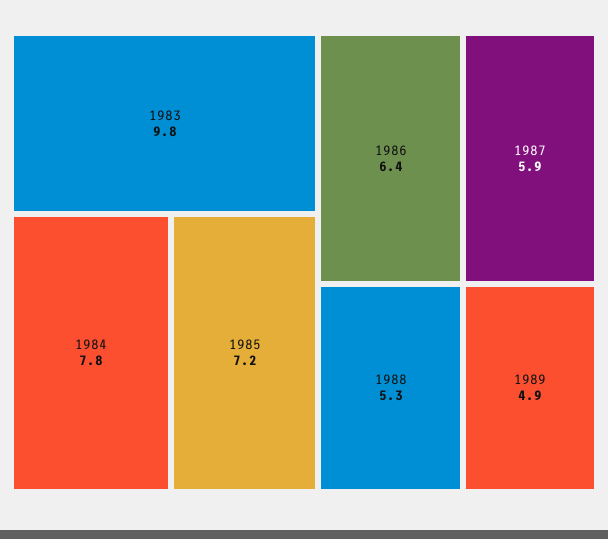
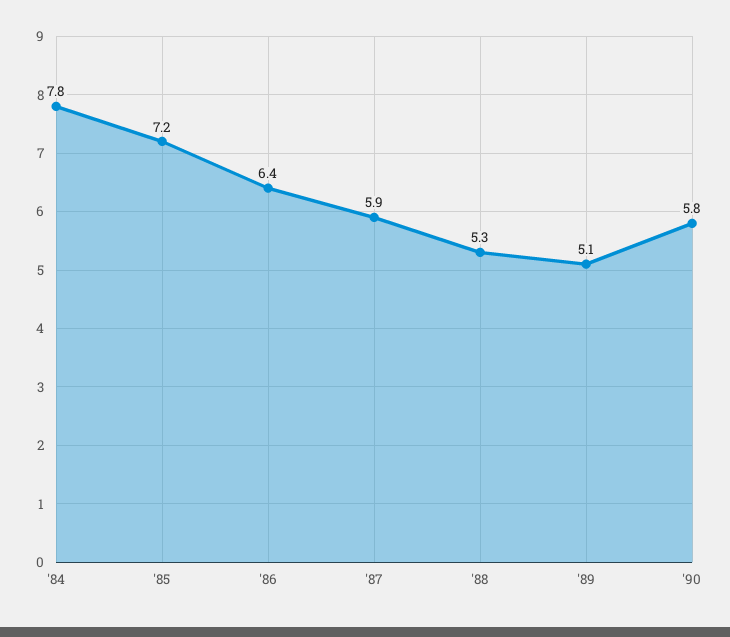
1983: 9.8 -> none
1989: 4.9 -> 5.1
'90: none -> 5.8

